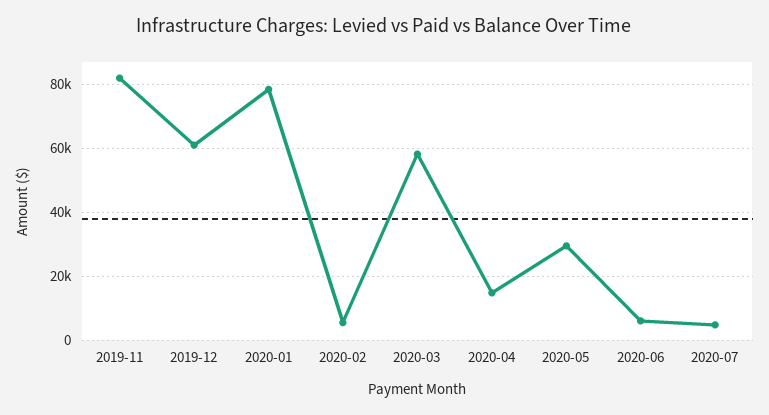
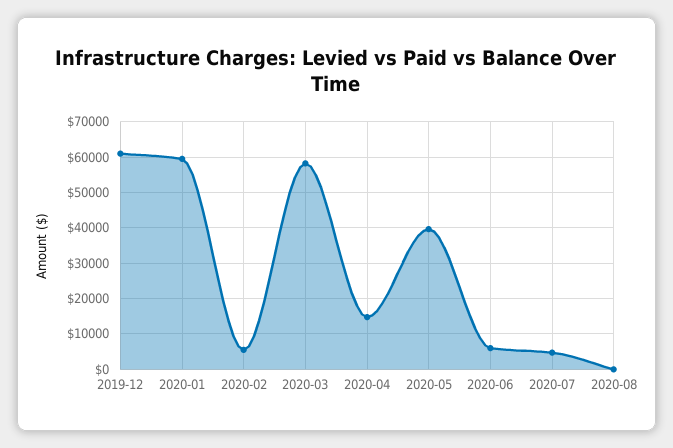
2019-11: 82000 -> none
2020-01: 78000 -> 60000
2020-05: 30000 -> 40000
2020-08: none -> 0

